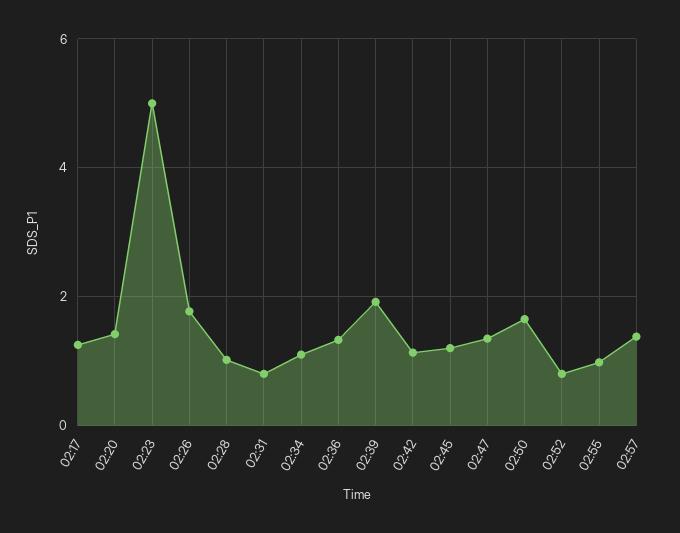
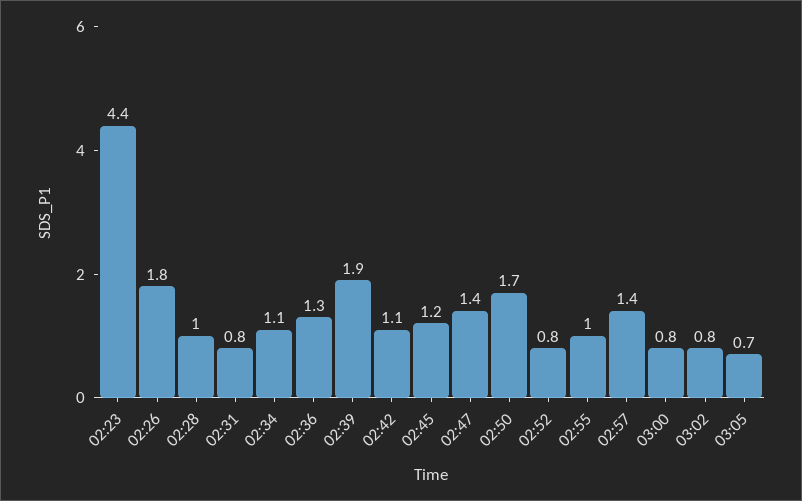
02:17: 1.2 -> none
02:20: 1.4 -> none
02:23: 5 -> 4.4
03:00: none -> 0.8
03:02: none -> 0.8
03:05: none -> 0.7

